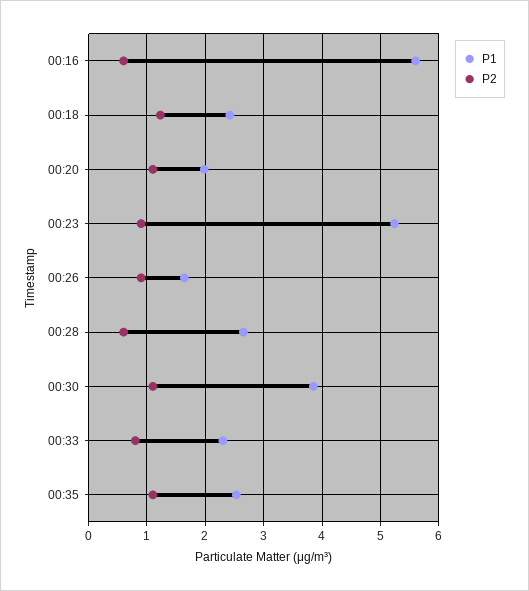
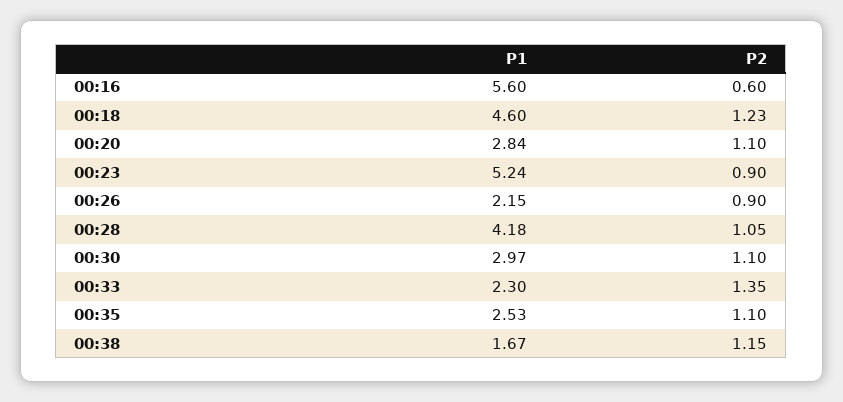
P1, 00:18: 2.4 -> 4.6
P1, 00:20: 2 -> 2.84
P1, 00:26: 1.6 -> 2.15
P1, 00:28: 2.6 -> 4.18
P2, 00:28: 0.6 -> 1.05
P1, 00:30: 3.8 -> 2.97
P2, 00:33: 0.8 -> 1.35
P1, 00:38: none -> 1.67
P2, 00:38: none -> 1.15

